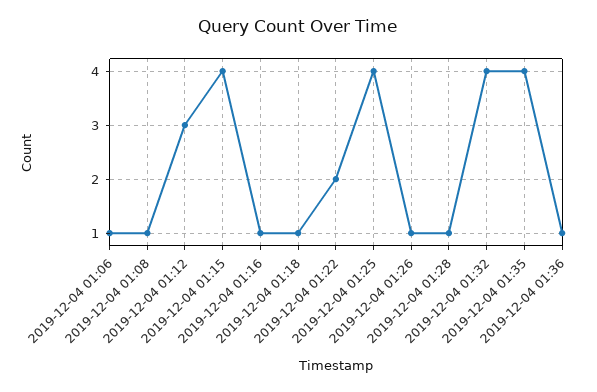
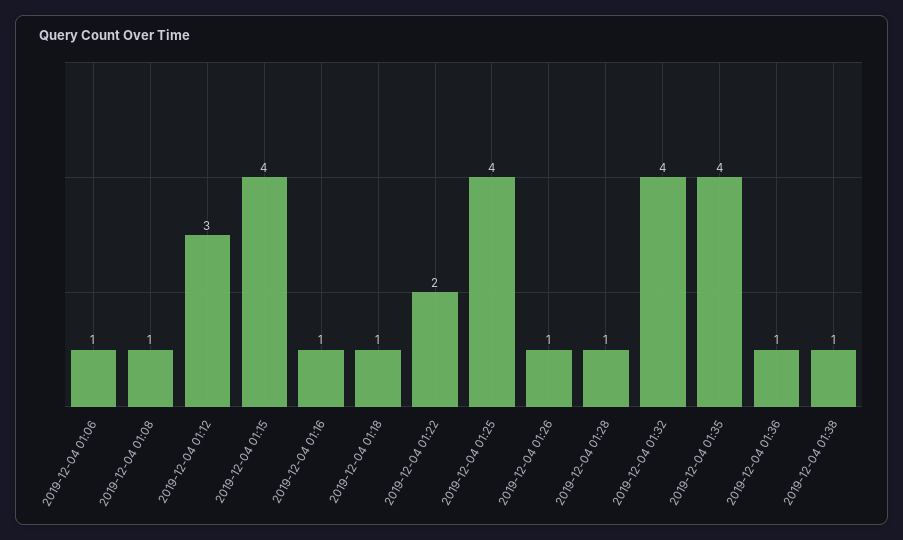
2019-12-04 01:38: none -> 1

